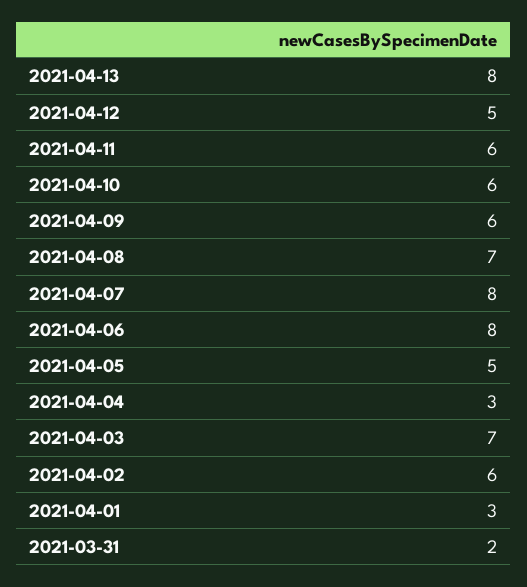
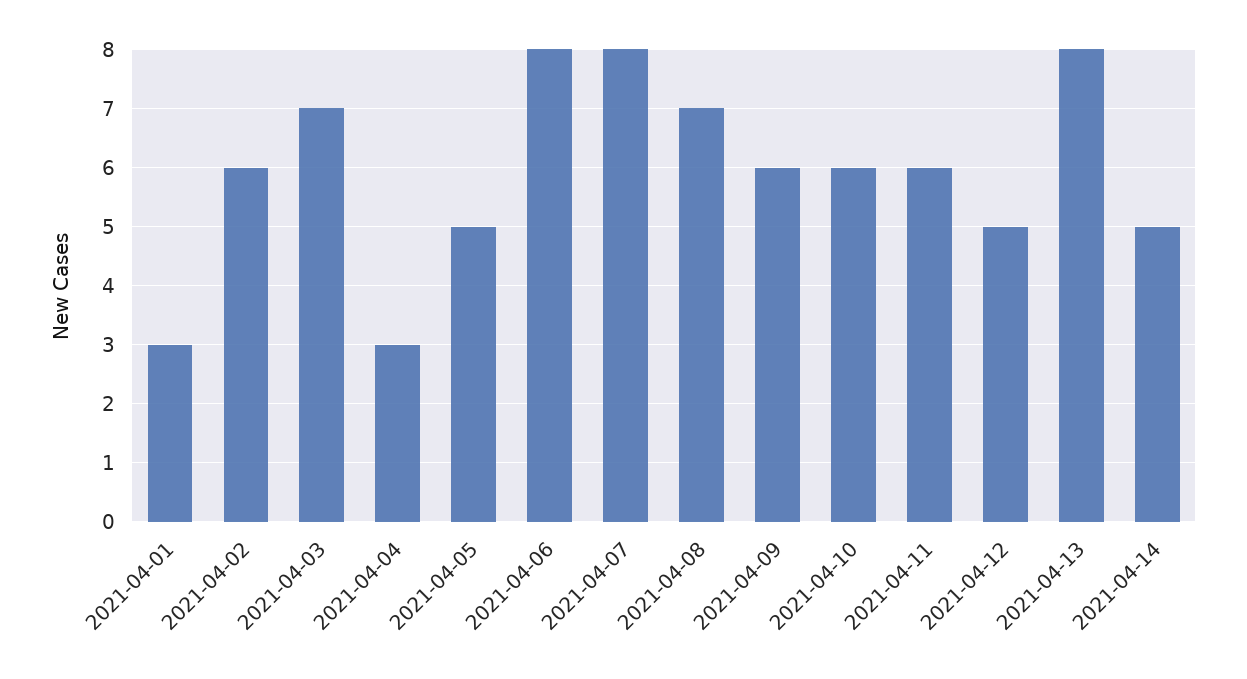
2021-03-31: 2 -> none
2021-04-14: none -> 5

